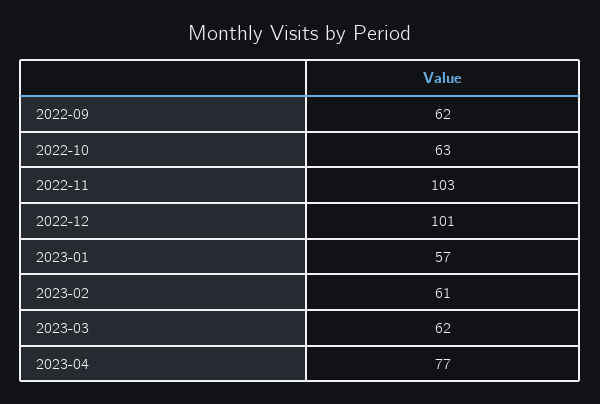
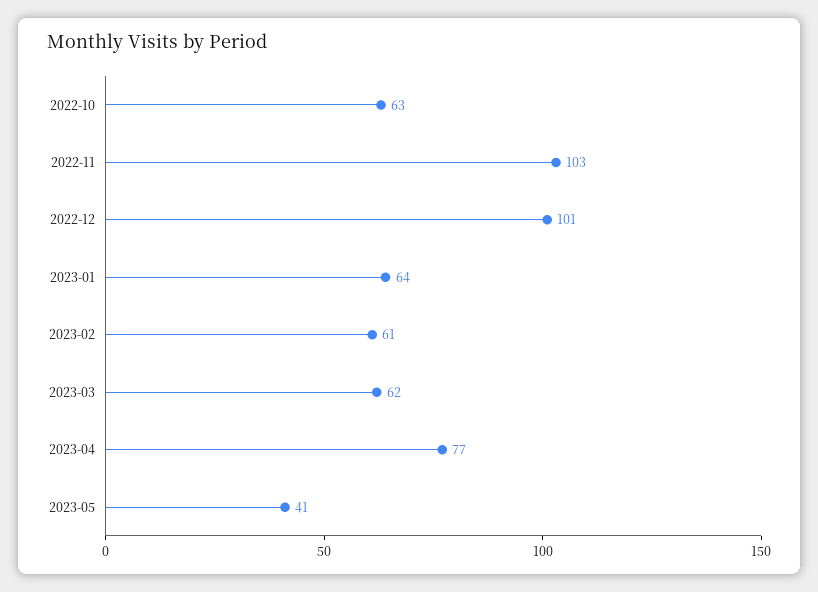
2022-09: 62 -> none
2023-01: 57 -> 64
2023-05: none -> 41

